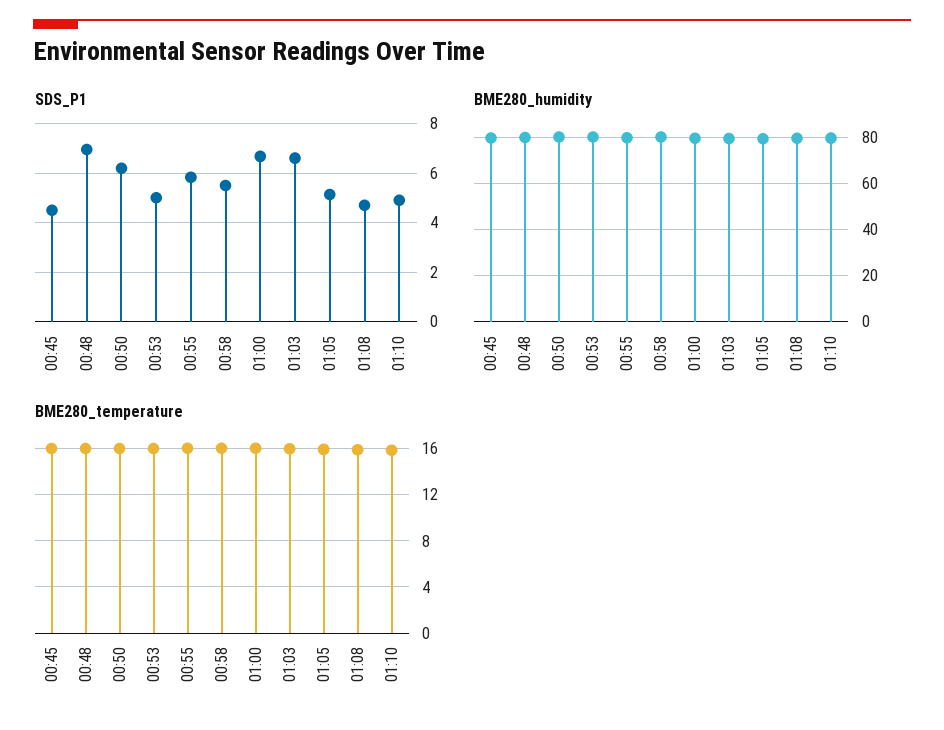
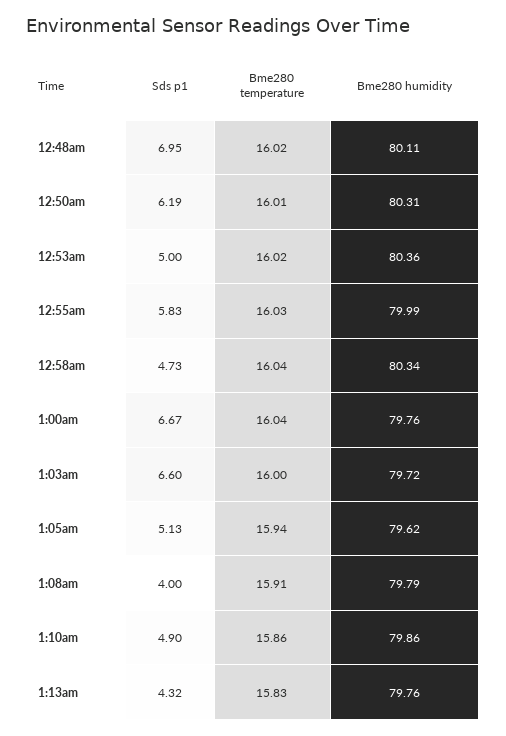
SDS_P1, 00:45: 4.5 -> none
SDS_P1, 00:58: 5.5 -> 4.73
SDS_P1, 01:08: 4.75 -> 4
BME280_humidity, 00:45: 80 -> none
BME280_temperature, 00:45: 16 -> none
SDS_P1, 1:13am: none -> 4.32
BME280_temperature, 1:13am: none -> 15.83
BME280_humidity, 1:13am: none -> 79.76

